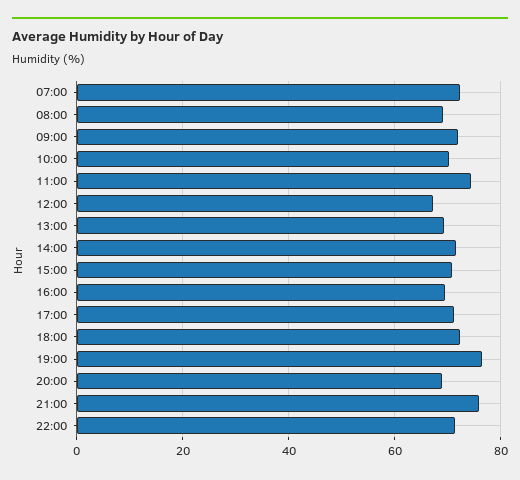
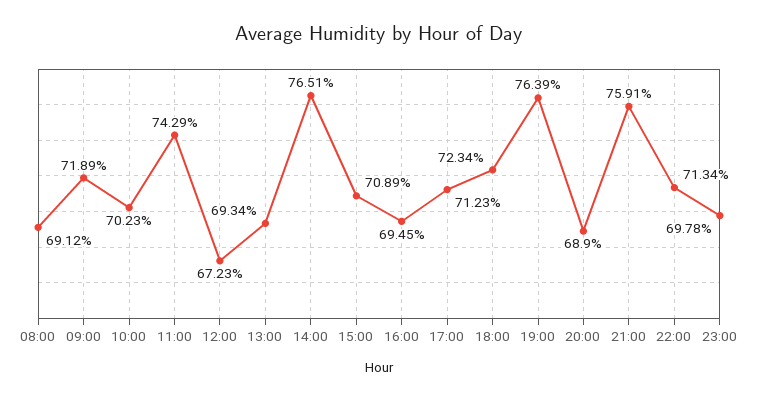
07:00: 72 -> none
14:00: 72 -> 76.51
23:00: none -> 69.78

